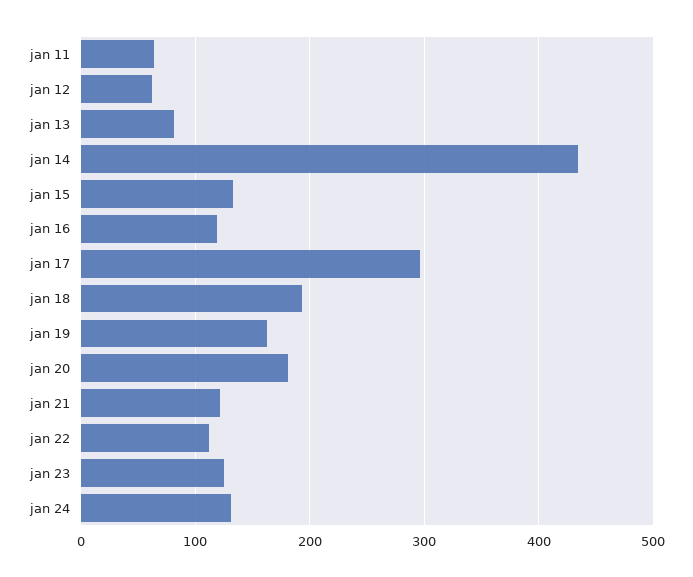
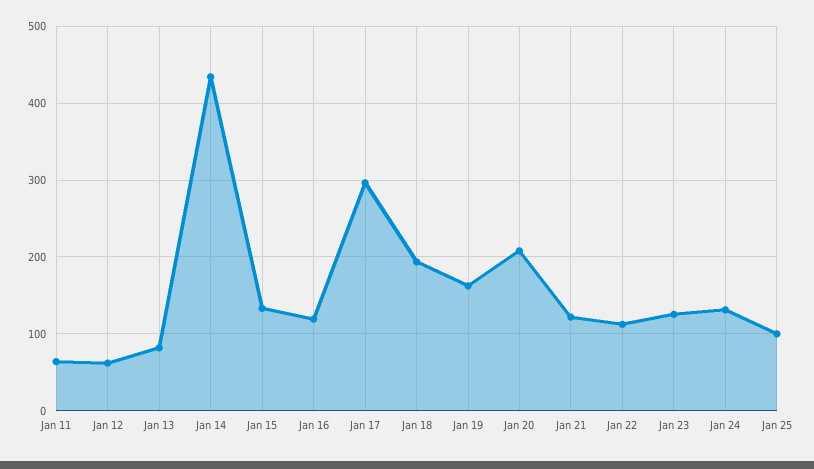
jan 20: 180 -> 210
Jan 25: none -> 100

